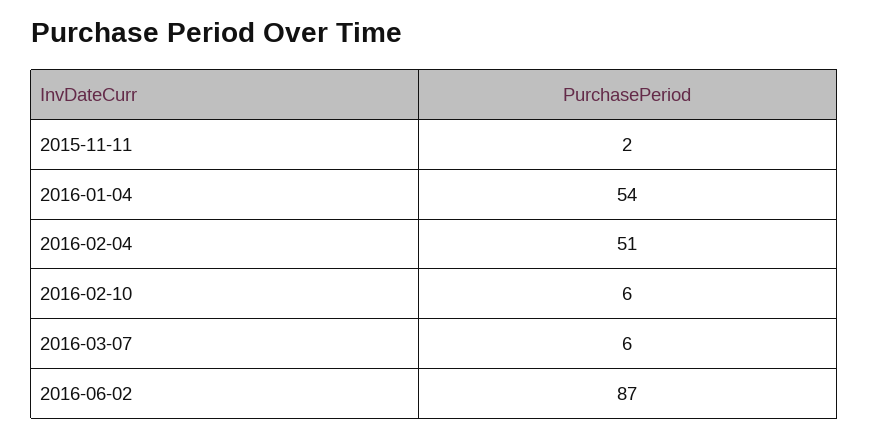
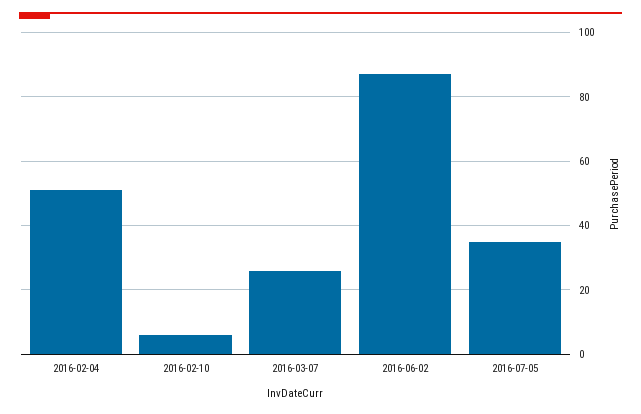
2015-11-11: 2 -> none
2016-01-04: 54 -> none
2016-03-07: 6 -> 25
2016-07-05: none -> 35

